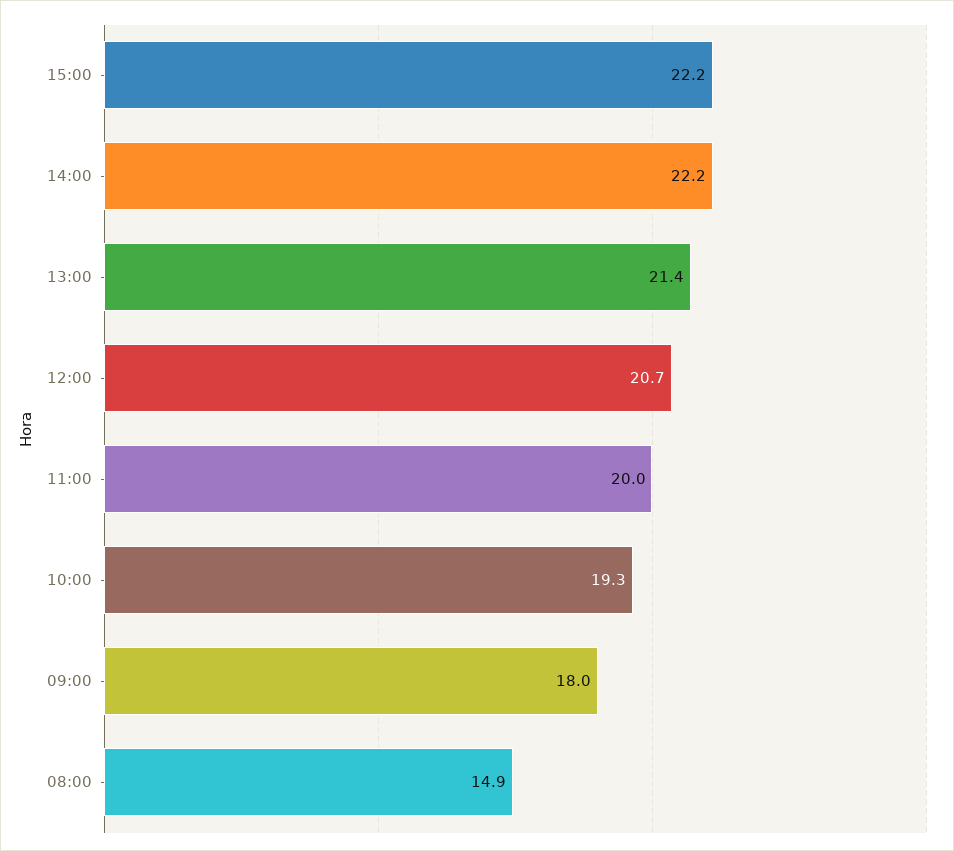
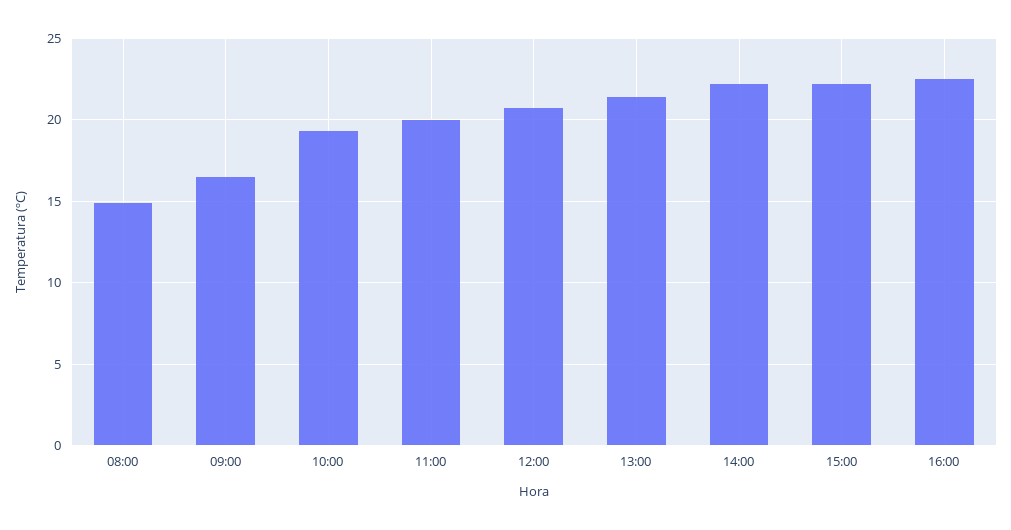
09:00: 18 -> 16.5
16:00: none -> 22.5

